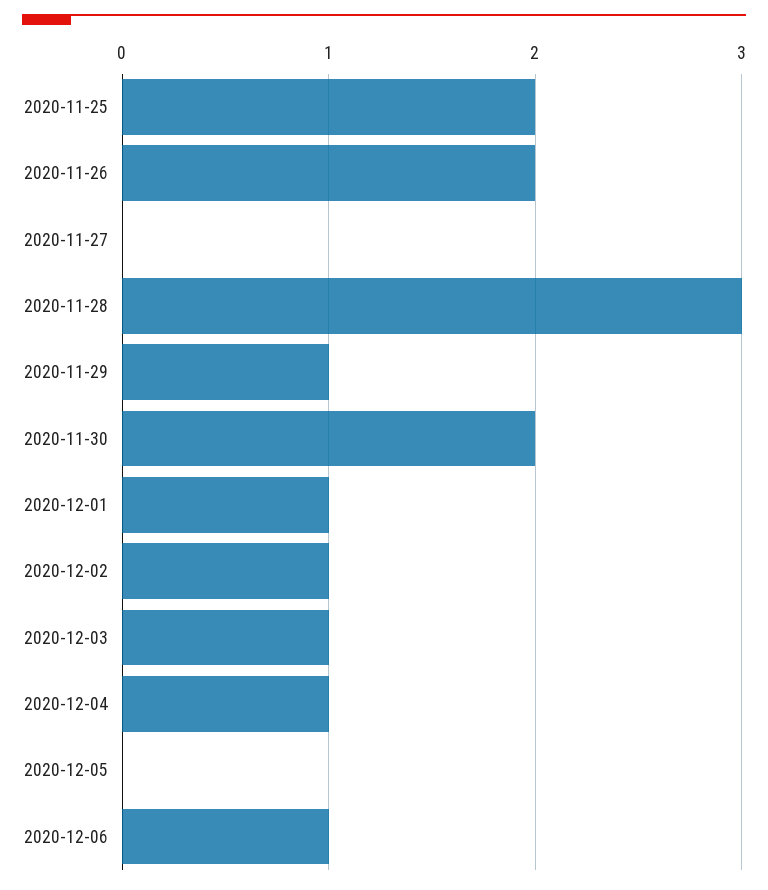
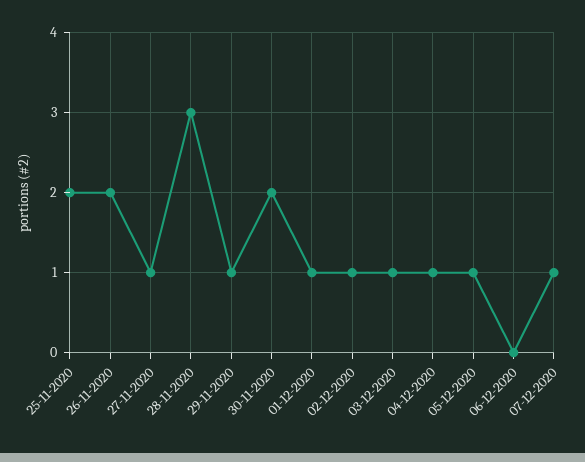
2020-11-27: 0 -> 1
2020-12-05: 0 -> 1
2020-12-06: 1 -> 0
07-12-2020: none -> 1

